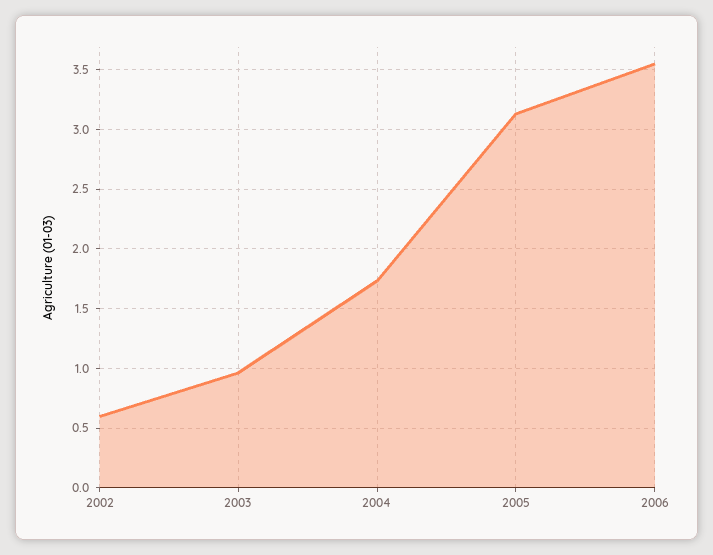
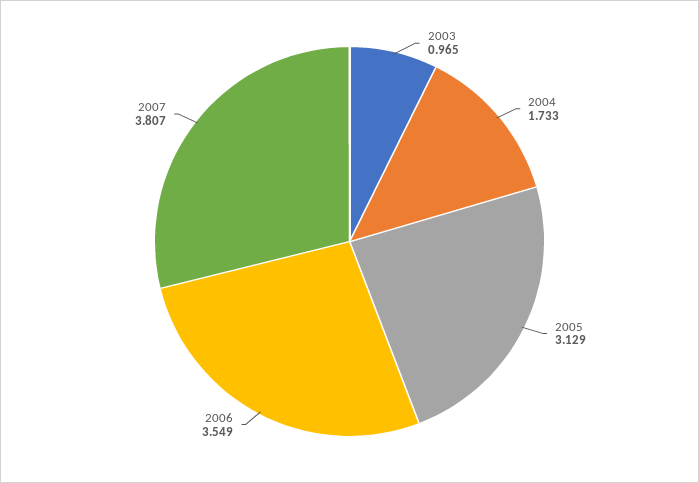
2002: 0.6 -> none
2007: none -> 3.807

